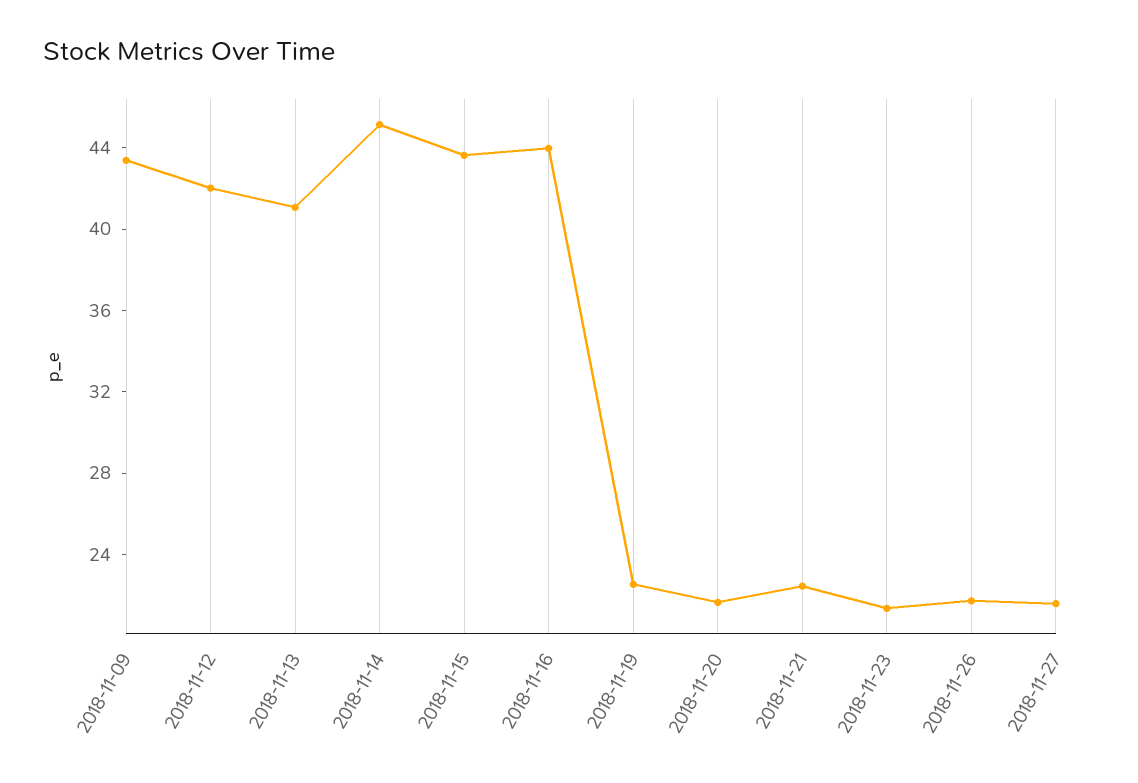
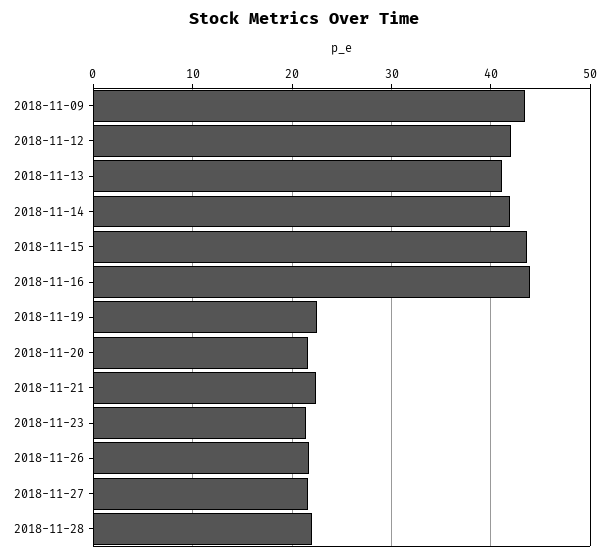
2018-11-14: 45 -> 42
2018-11-28: none -> 22

